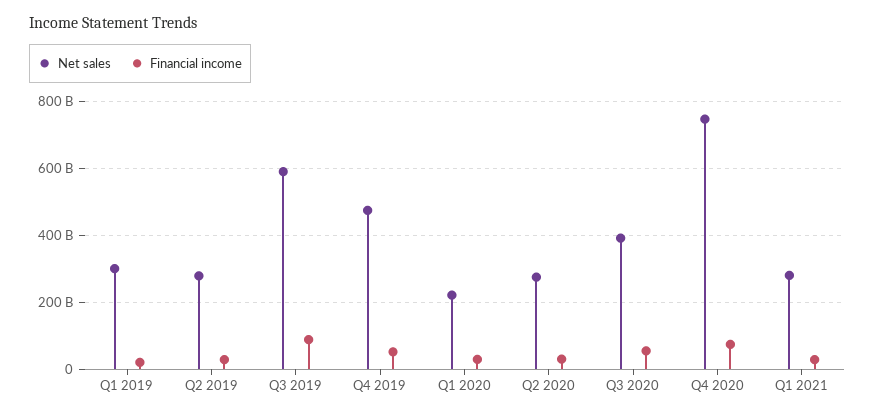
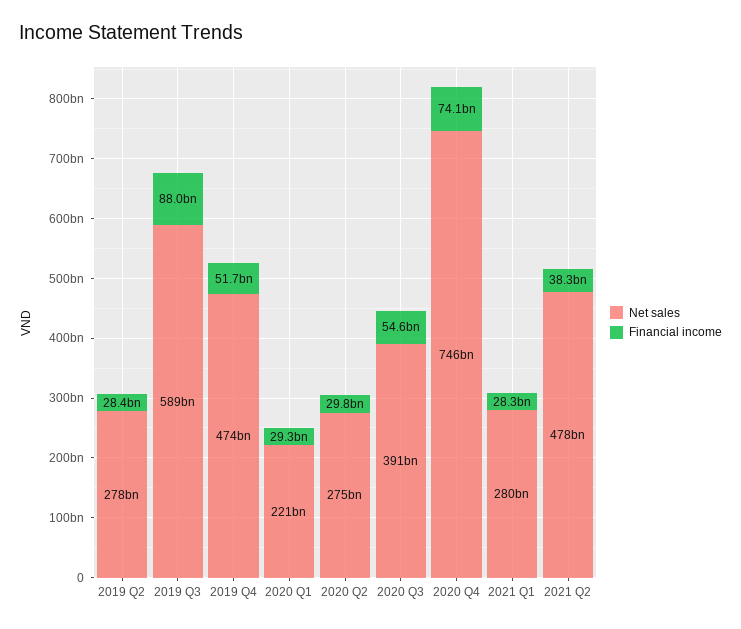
Net sales, Q1 2019: 300000000000 -> none
Financial income, Q1 2019: 20000000000 -> none
Net sales, 2021 Q2: none -> 478000000000
Financial income, 2021 Q2: none -> 38300000000

